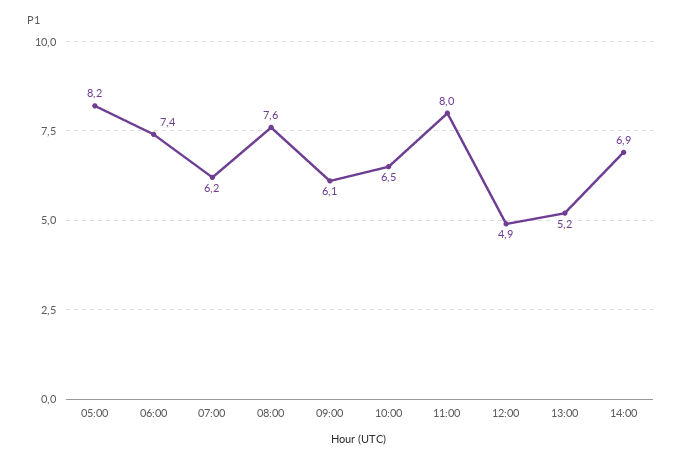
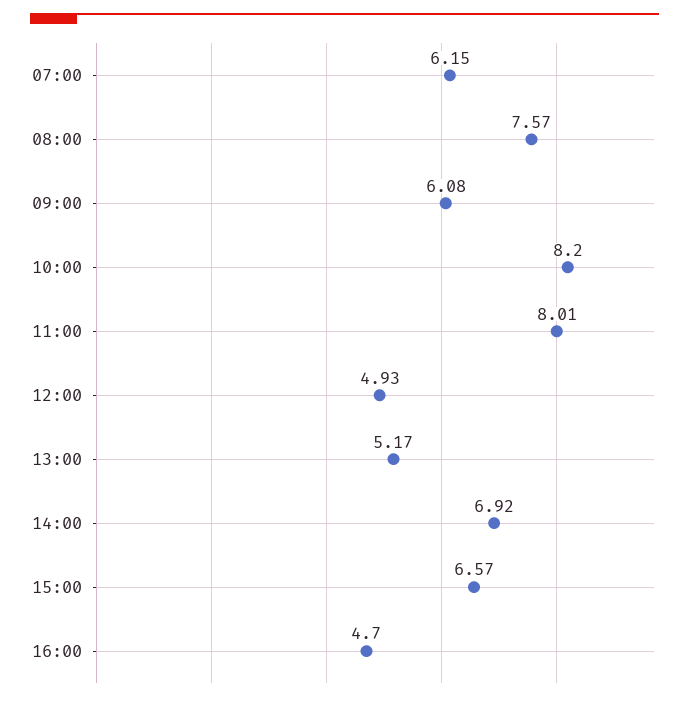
05:00: 8.2 -> none
06:00: 7.4 -> none
10:00: 6.5 -> 8.2
15:00: none -> 6.57
16:00: none -> 4.7

